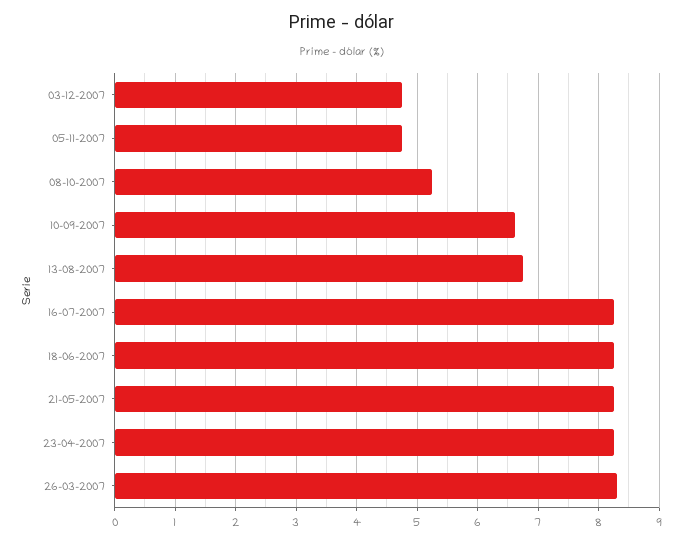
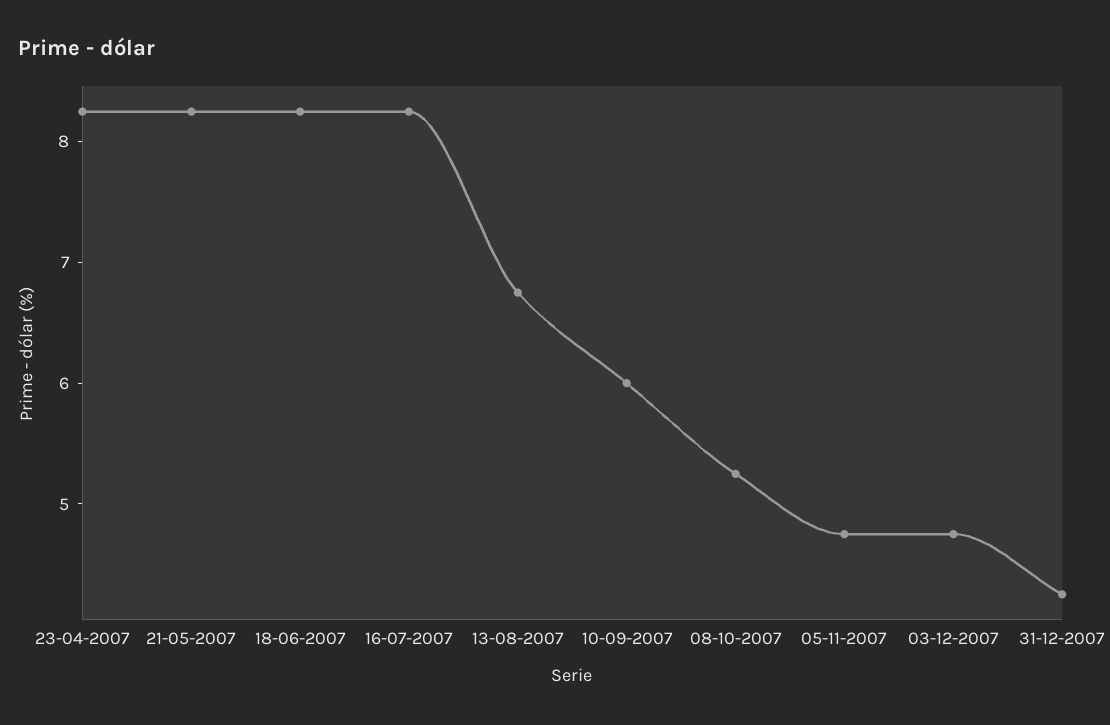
10-09-2007: 6.6 -> 6
26-03-2007: 8.3 -> none
31-12-2007: none -> 4.2

